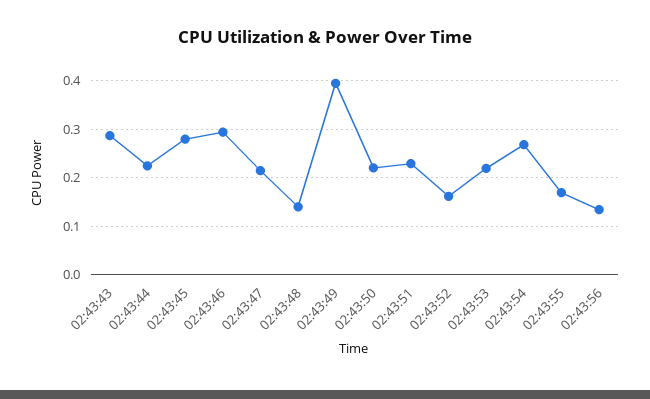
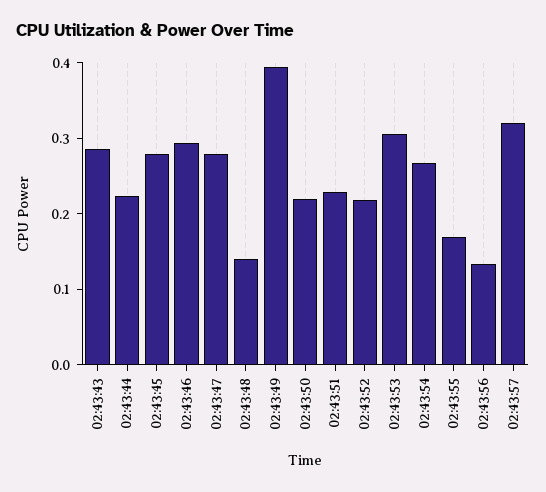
02:43:47: 0.22 -> 0.28
02:43:52: 0.16 -> 0.22
02:43:53: 0.22 -> 0.3
02:43:57: none -> 0.32

